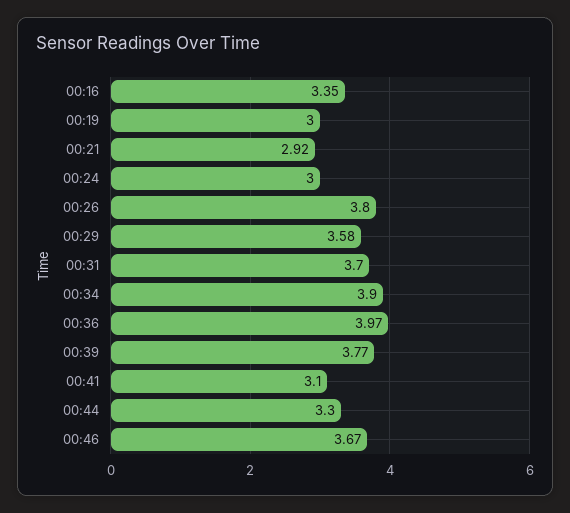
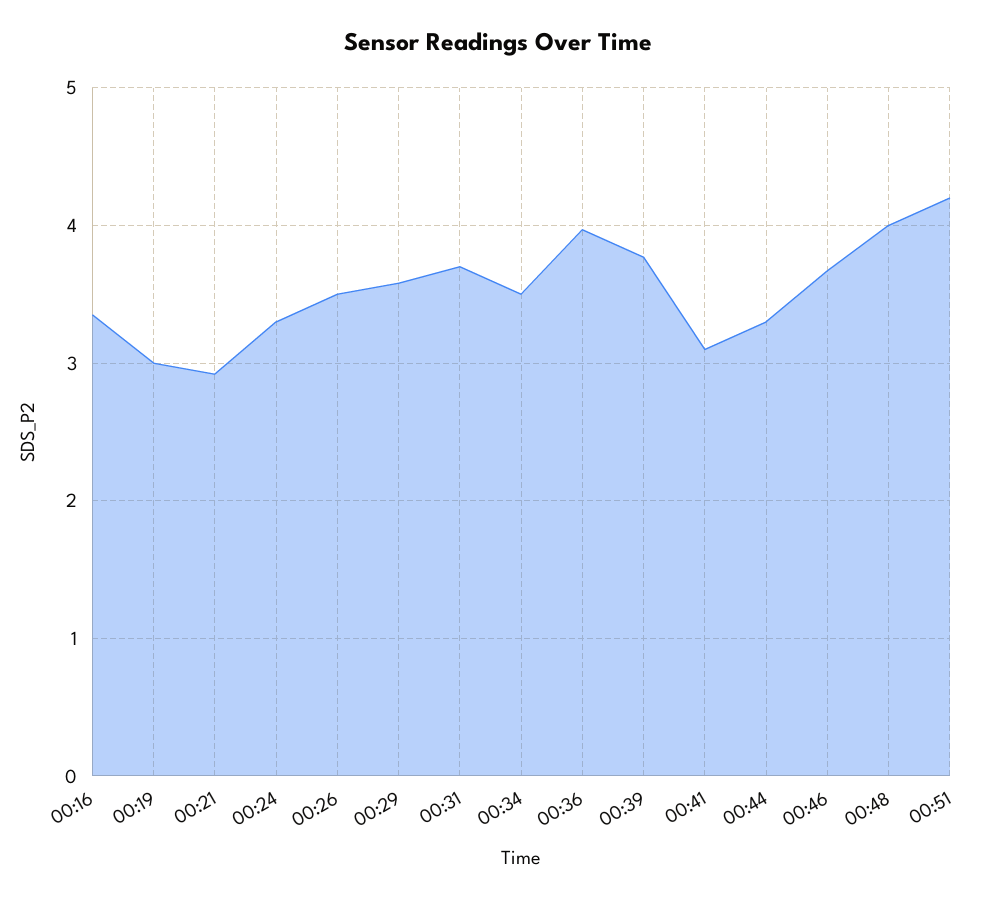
00:24: 3 -> 3.3
00:26: 3.8 -> 3.5
00:34: 3.9 -> 3.5
00:48: none -> 4
00:51: none -> 4.2

